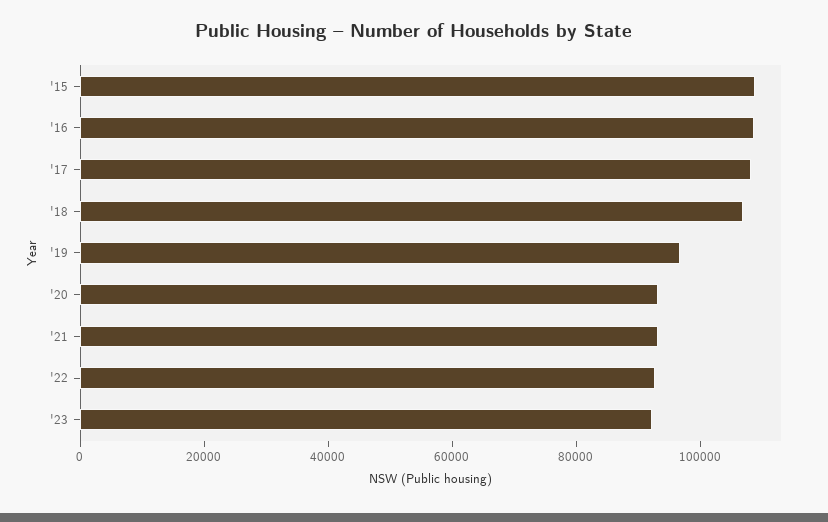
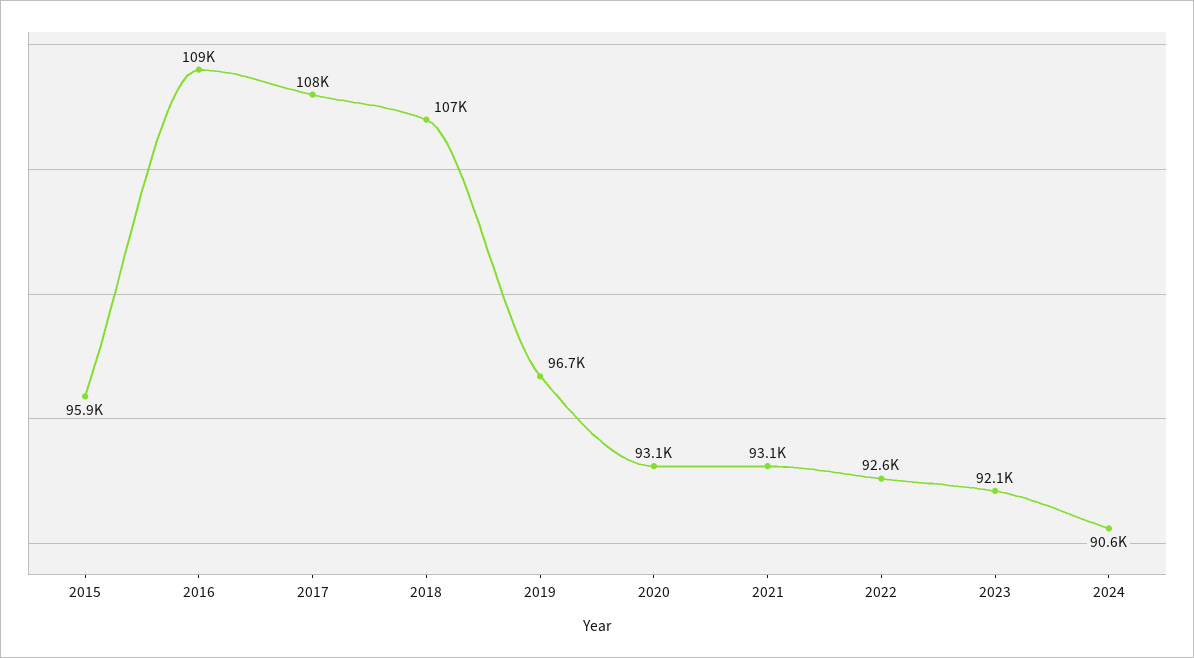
'15: 110000 -> 95900
2024: none -> 90600

